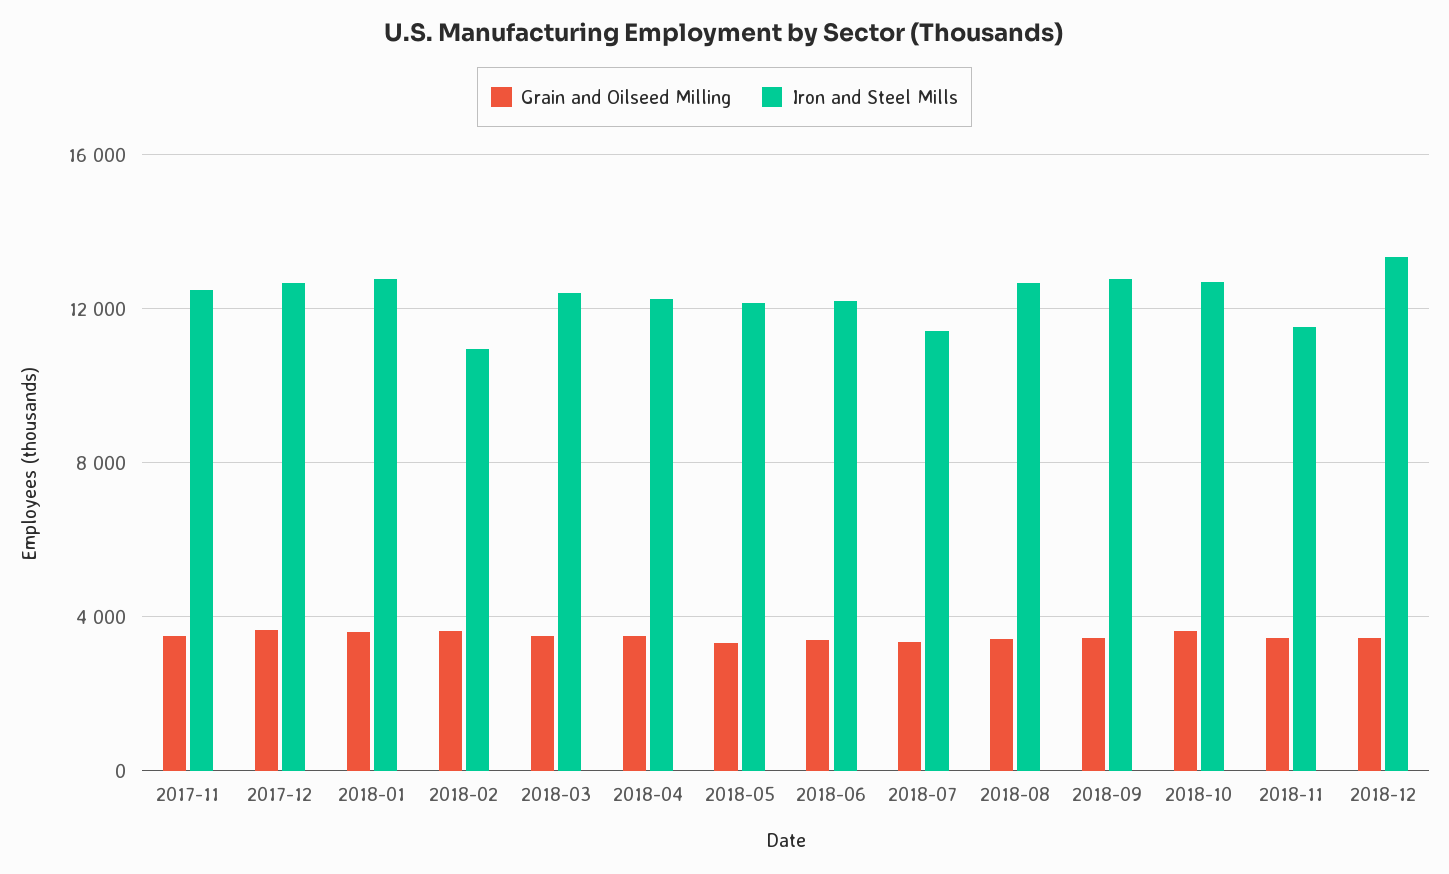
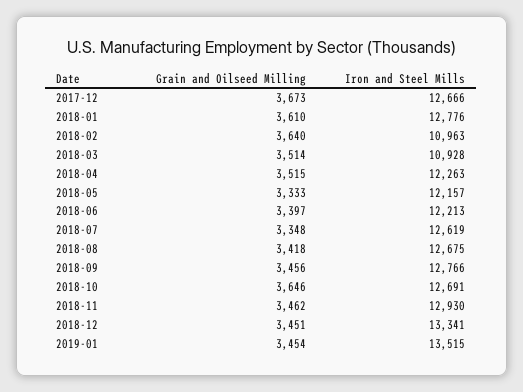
Grain and Oilseed Milling, 2017-11: 3500 -> none
Iron and Steel Mills, 2017-11: 12500 -> none
Iron and Steel Mills, 2018-03: 12500 -> 10928
Iron and Steel Mills, 2018-07: 11500 -> 12619
Iron and Steel Mills, 2018-11: 11500 -> 12930
Grain and Oilseed Milling, 2019-01: none -> 3454
Iron and Steel Mills, 2019-01: none -> 13515

